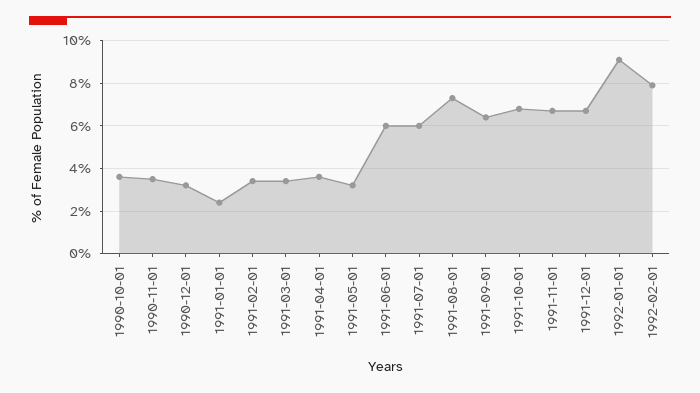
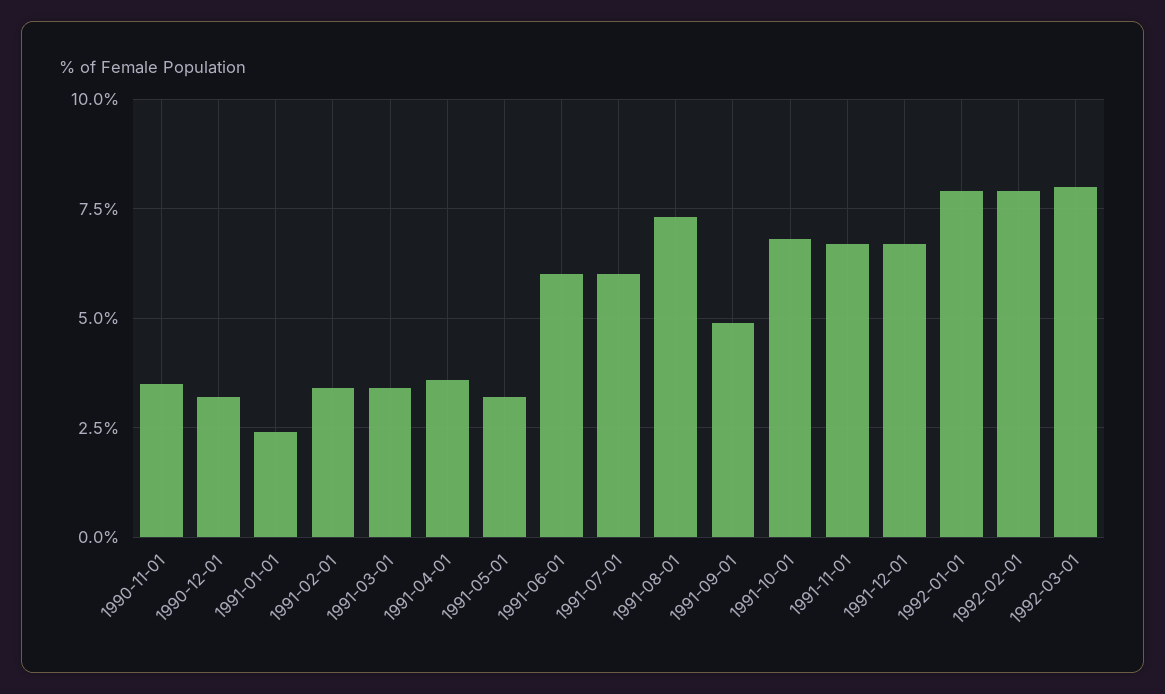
1990-10-01: 3.5 -> none
1991-09-01: 6.5 -> 5
1992-01-01: 9 -> 8
1992-03-01: none -> 8

